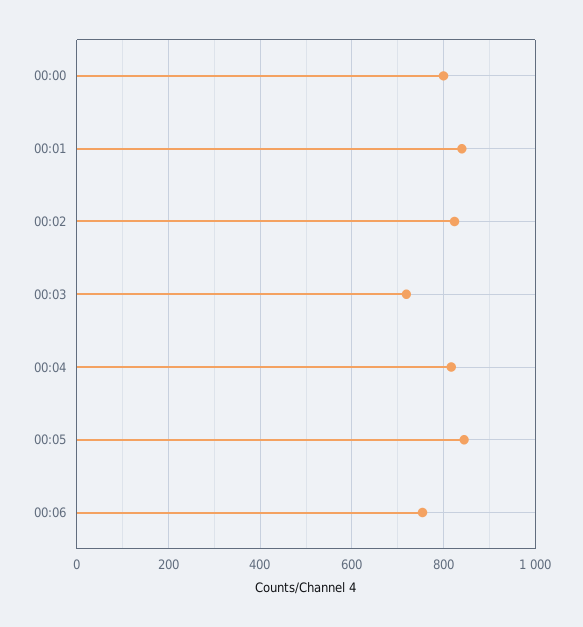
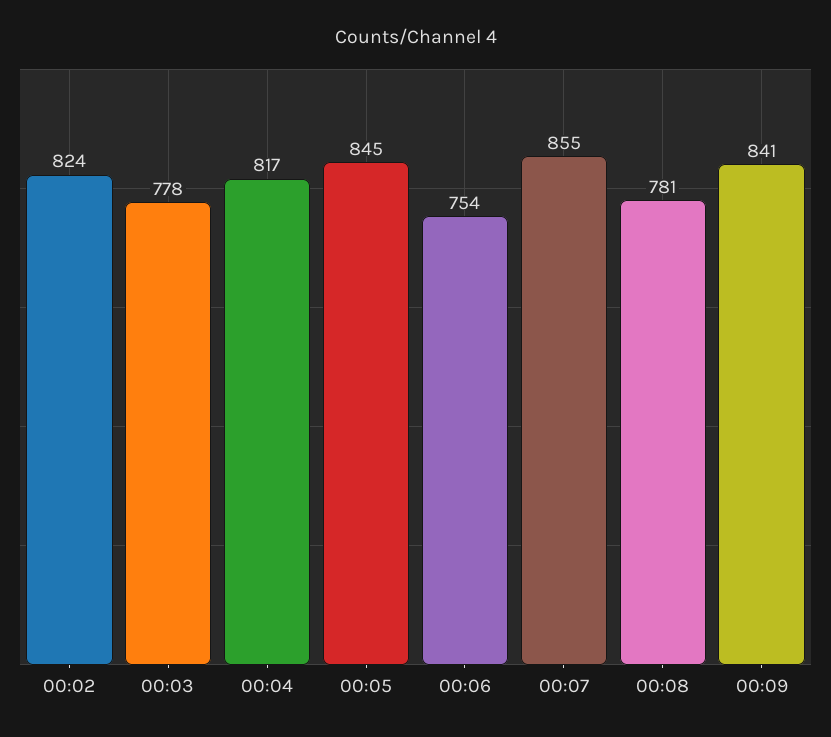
00:00: 800 -> none
00:01: 840 -> none
00:03: 720 -> 778
00:07: none -> 855
00:08: none -> 781
00:09: none -> 841

